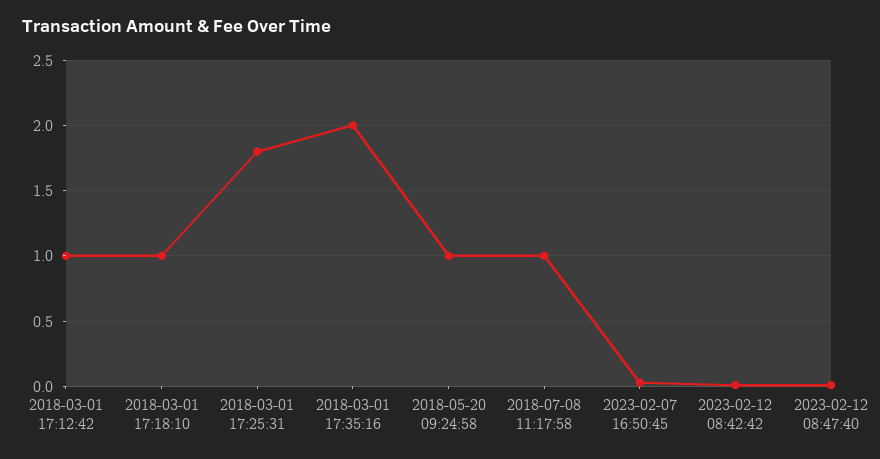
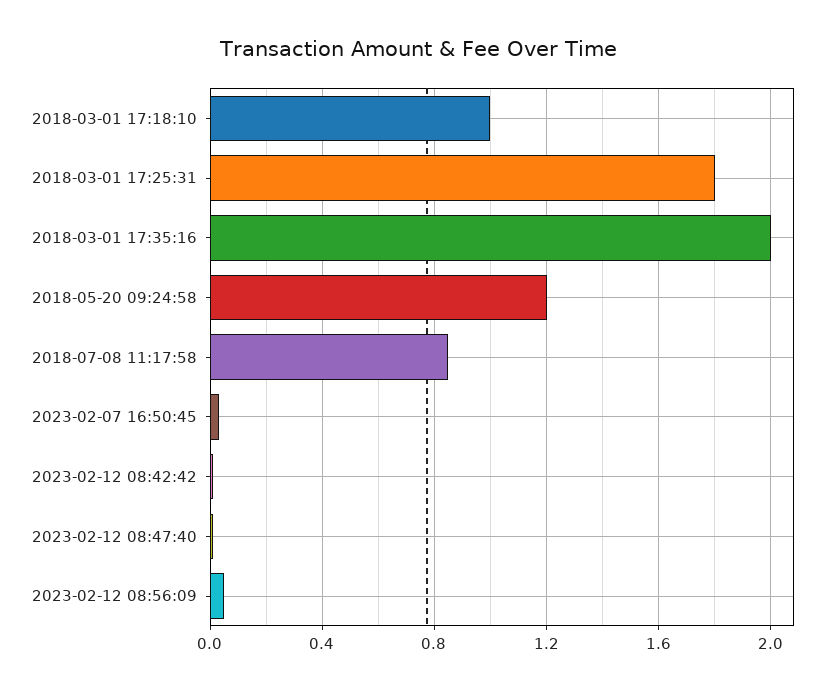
2018-03-01 17:12:42: 1 -> none
2018-05-20 09:24:58: 1 -> 1.2
2018-07-08 11:17:58: 1 -> 0.85
2023-02-12 08:56:09: none -> 0.05

